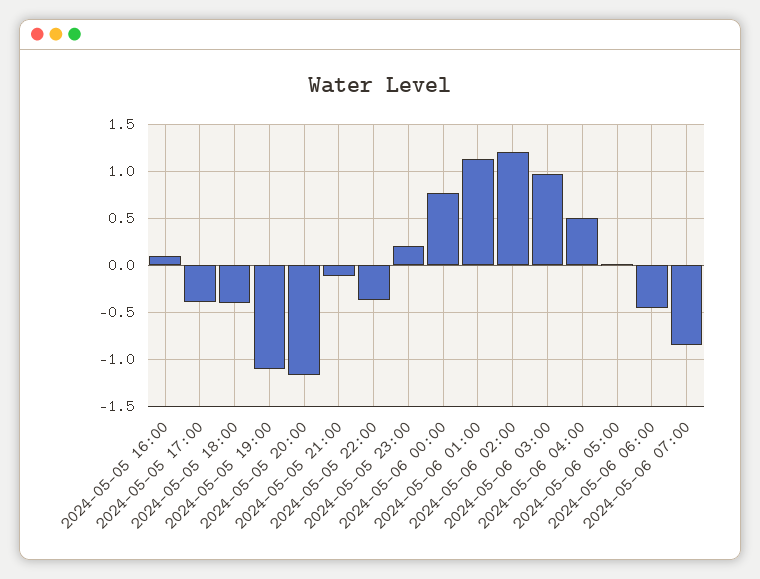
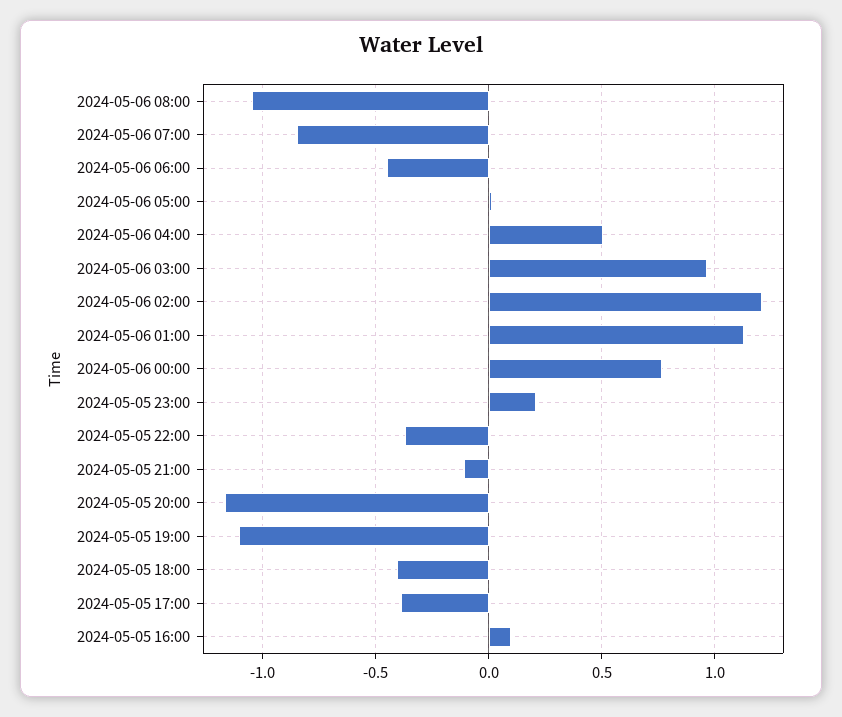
2024-05-06 08:00: none -> -1.05

